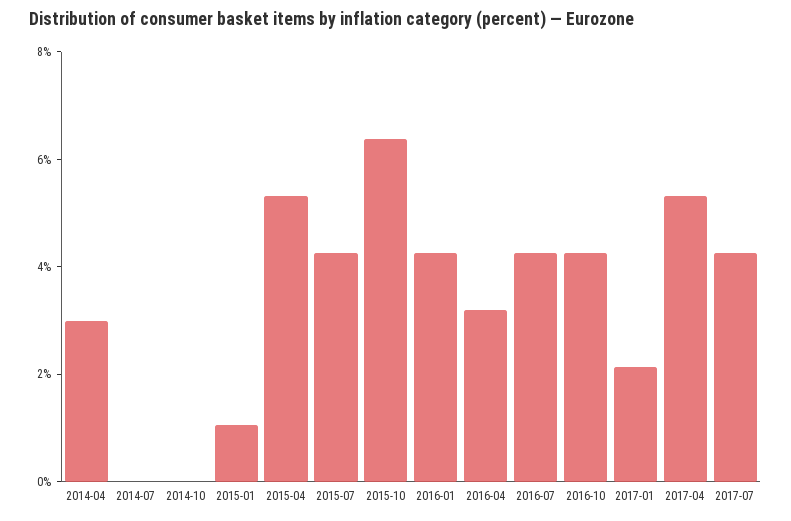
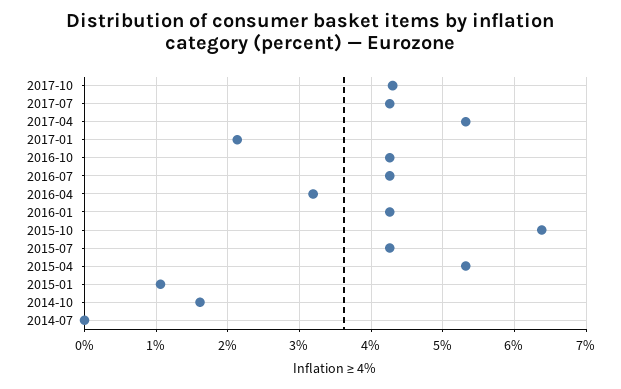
2014-04: 3 -> none
2014-10: 0 -> 1.6
2017-10: none -> 4.3

